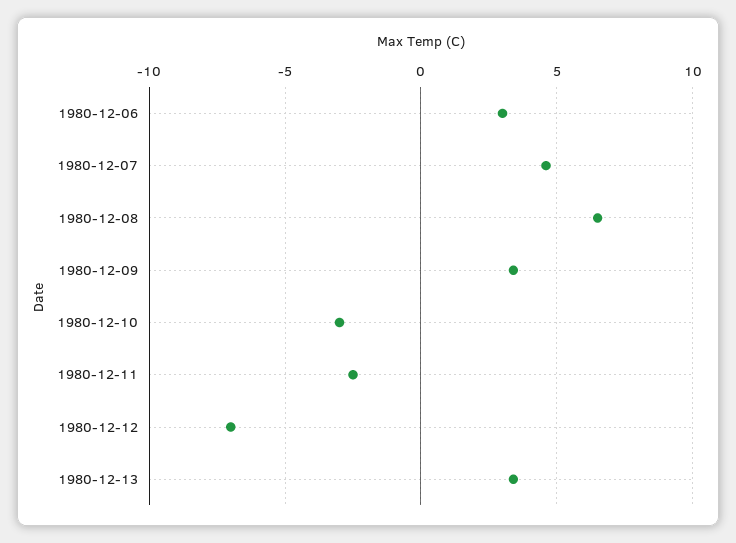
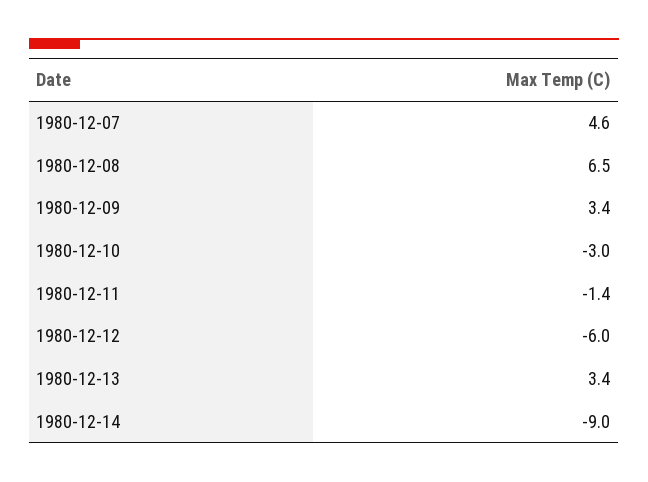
1980-12-06: 3 -> none
1980-12-11: -2.5 -> -1.4
1980-12-12: -7 -> -6
1980-12-14: none -> -9

